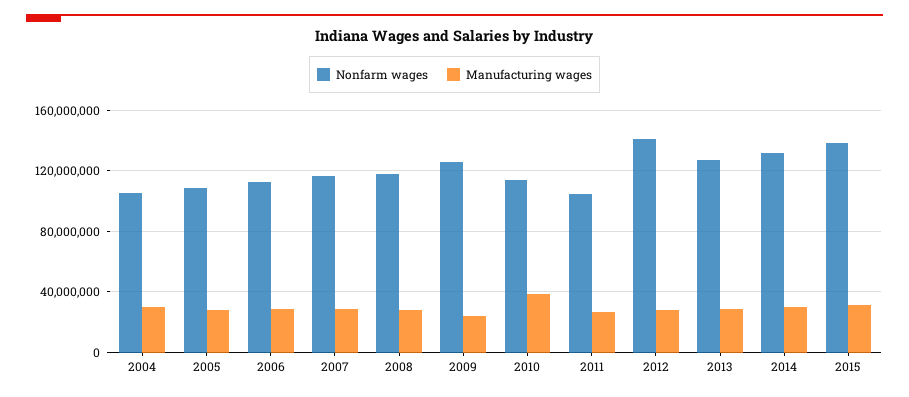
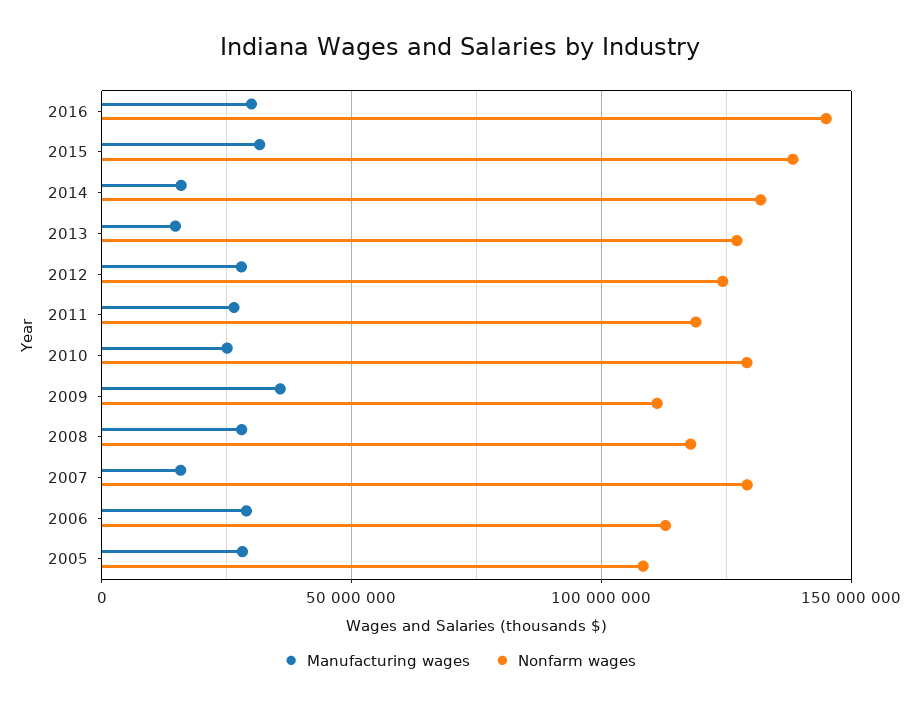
Nonfarm wages, 2004: 105000000 -> none
Manufacturing wages, 2004: 30000000 -> none
Nonfarm wages, 2007: 115000000 -> 130000000
Manufacturing wages, 2007: 30000000 -> 15000000
Nonfarm wages, 2009: 125000000 -> 110000000
Manufacturing wages, 2009: 25000000 -> 35000000
Nonfarm wages, 2010: 115000000 -> 130000000
Manufacturing wages, 2010: 40000000 -> 25000000
Nonfarm wages, 2011: 105000000 -> 120000000
Nonfarm wages, 2012: 140000000 -> 125000000
Manufacturing wages, 2013: 30000000 -> 15000000
Manufacturing wages, 2014: 30000000 -> 15000000
Manufacturing wages, 2016: none -> 30000000
Nonfarm wages, 2016: none -> 145000000

